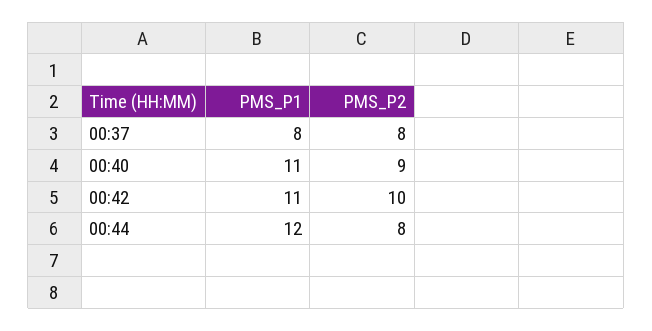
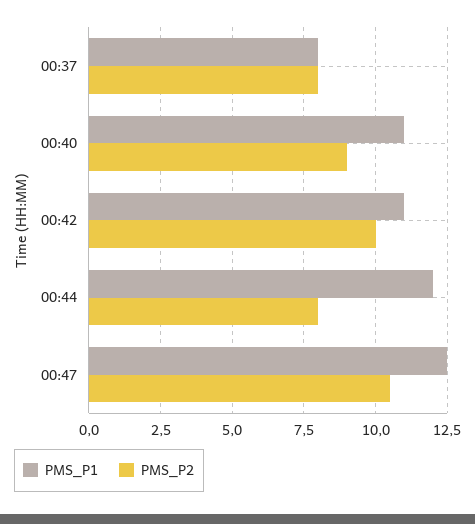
PMS_P1, 00:47: none -> 12.5
PMS_P2, 00:47: none -> 10.5

